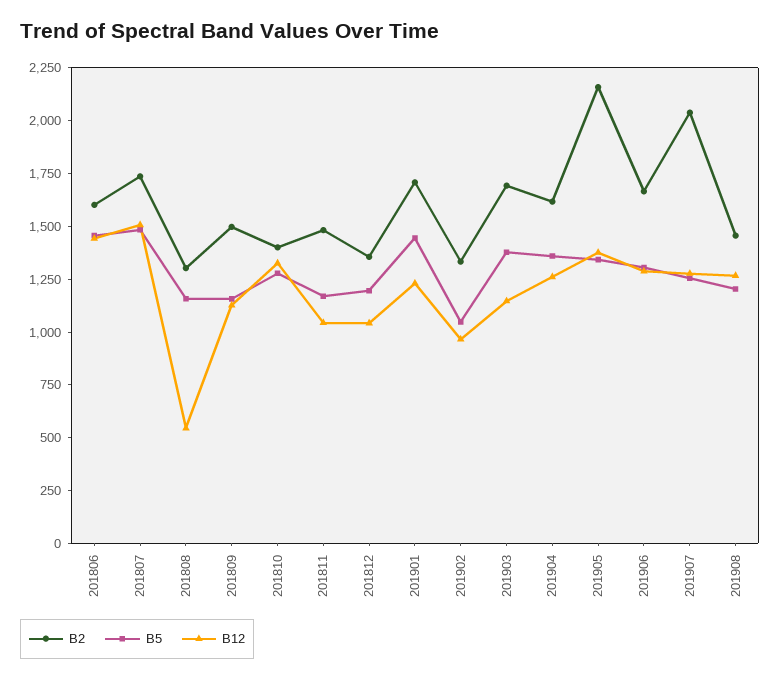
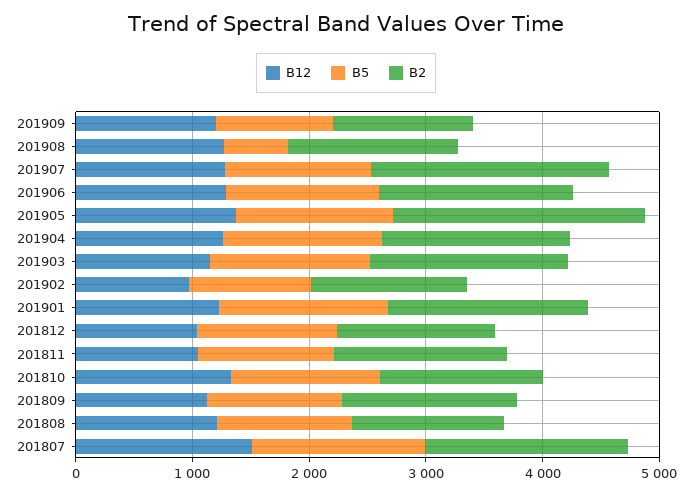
B2, 201806: 1600 -> none
B5, 201806: 1450 -> none
B12, 201806: 1450 -> none
B12, 201808: 550 -> 1200
B5, 201908: 1200 -> 600
B12, 201909: none -> 1200
B5, 201909: none -> 1000
B2, 201909: none -> 1200

